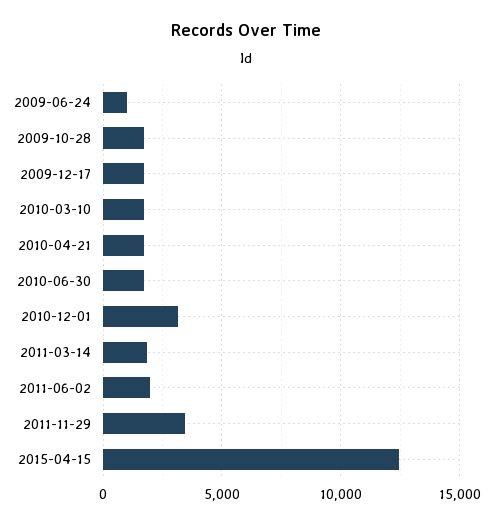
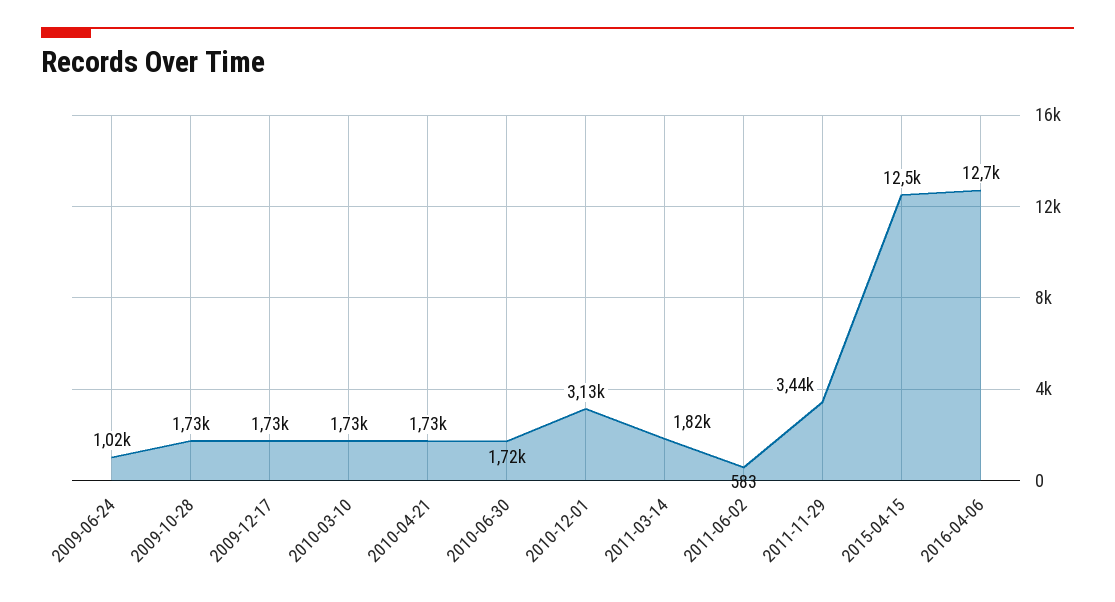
2011-06-02: 2000 -> 583
2016-04-06: none -> 12700

